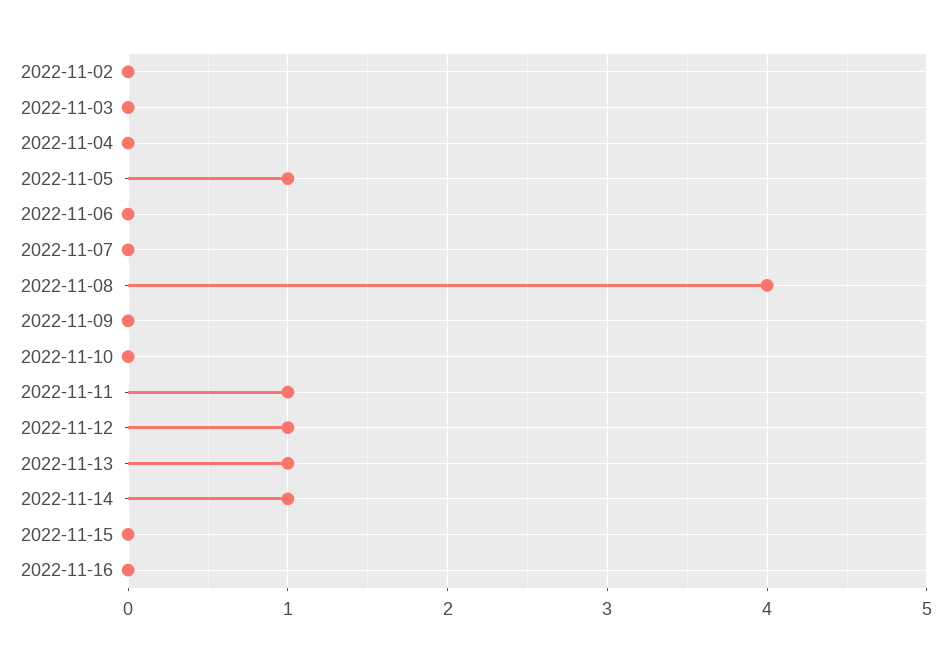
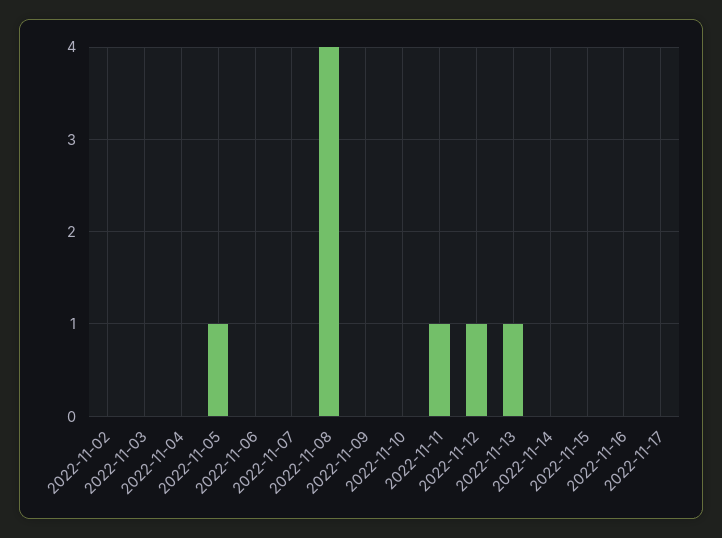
2022-11-14: 1 -> 0
2022-11-17: none -> 0

